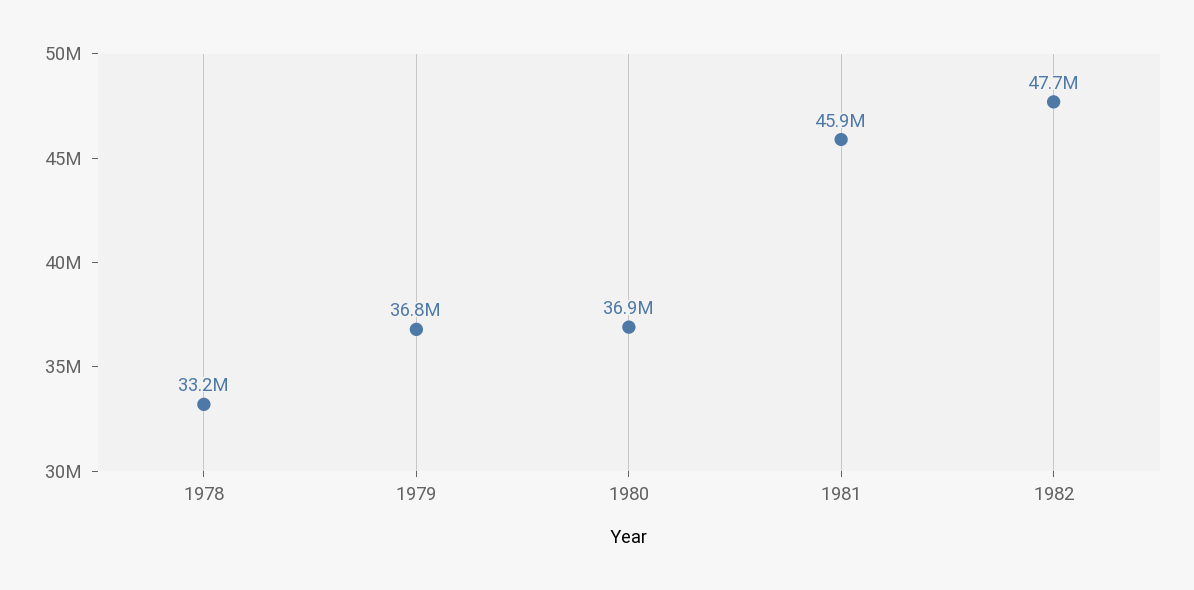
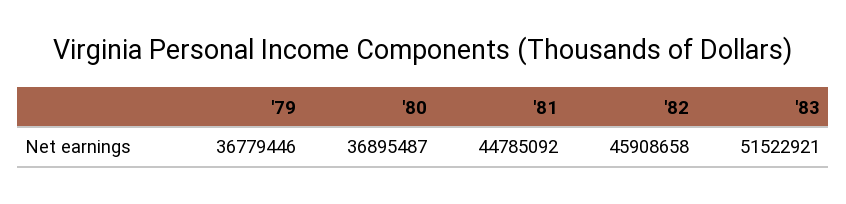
1978: 33200000 -> none
1981: 45900000 -> 44785092
1982: 47700000 -> 45908658
'83: none -> 51522921

